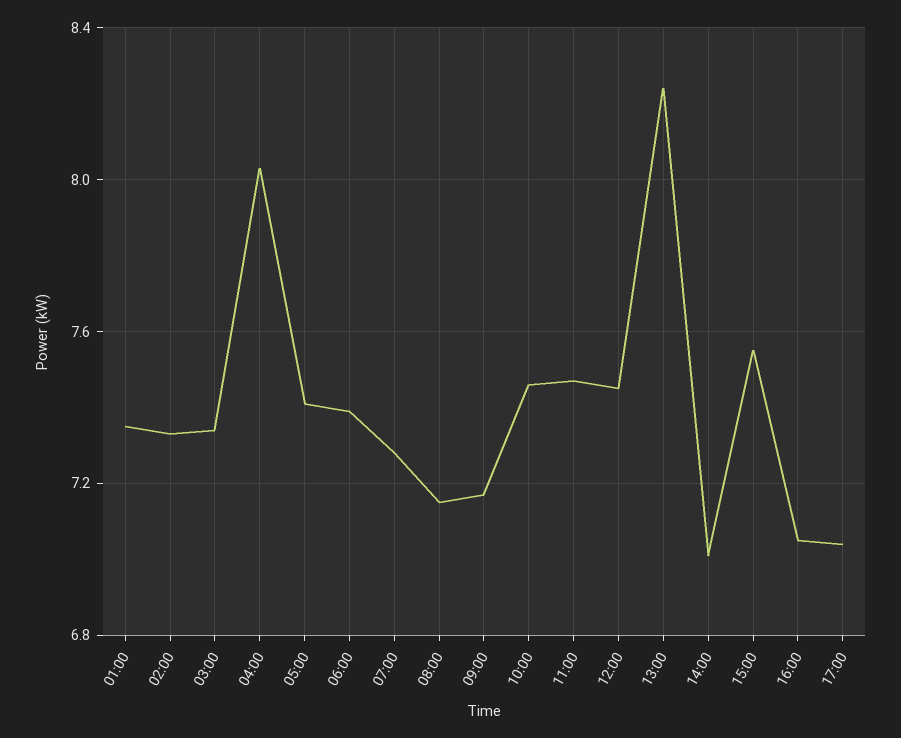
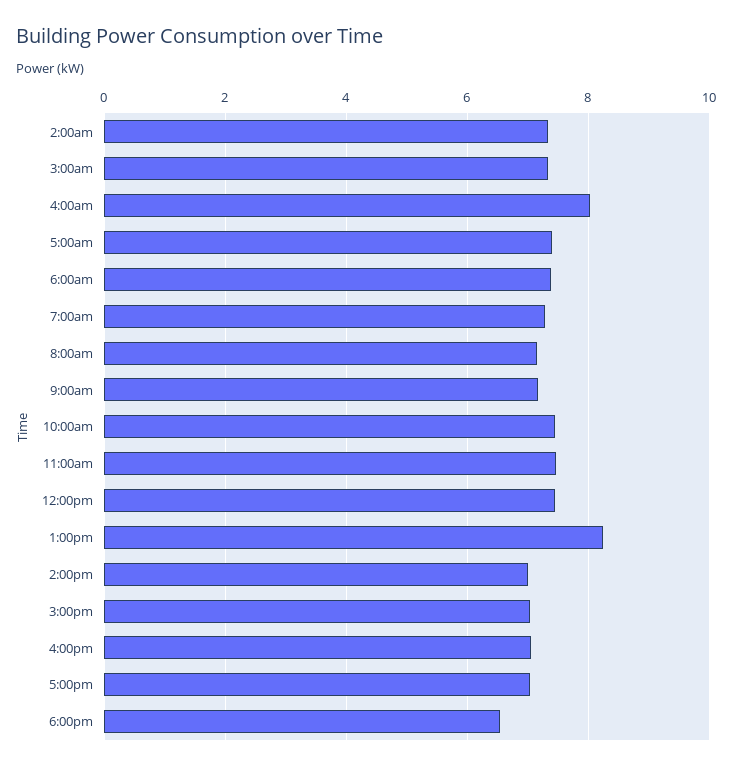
01:00: 7.35 -> none
15:00: 7.55 -> 7
6:00pm: none -> 6.6

